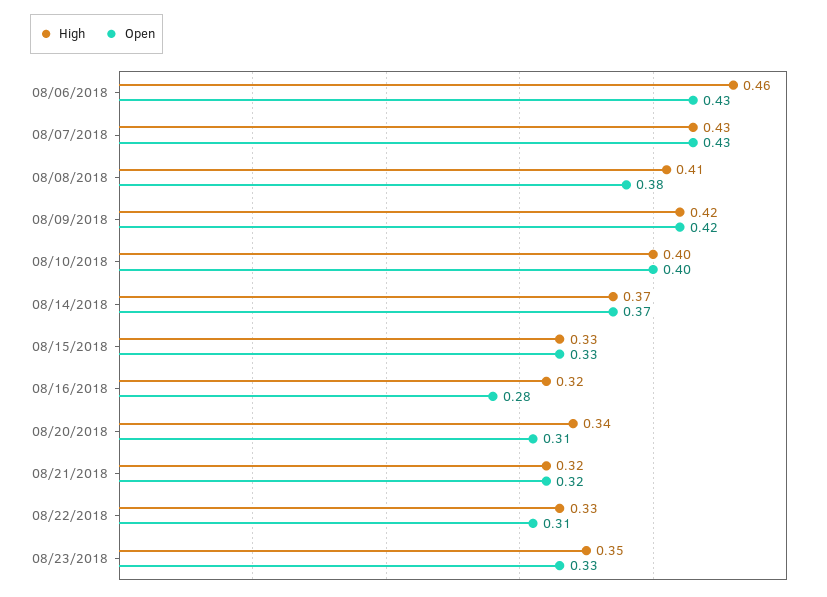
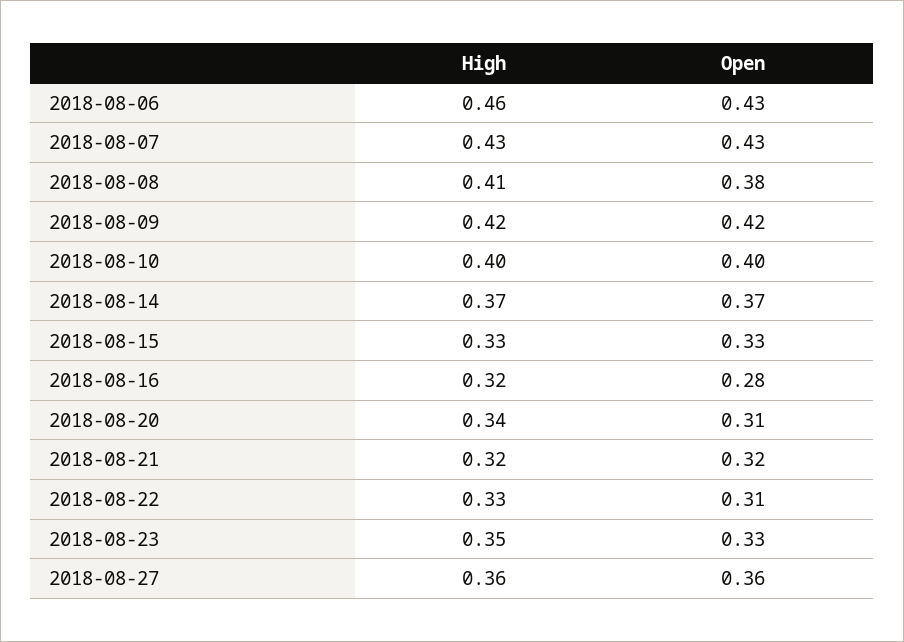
High, 2018-08-27: none -> 0.36
Open, 2018-08-27: none -> 0.36

